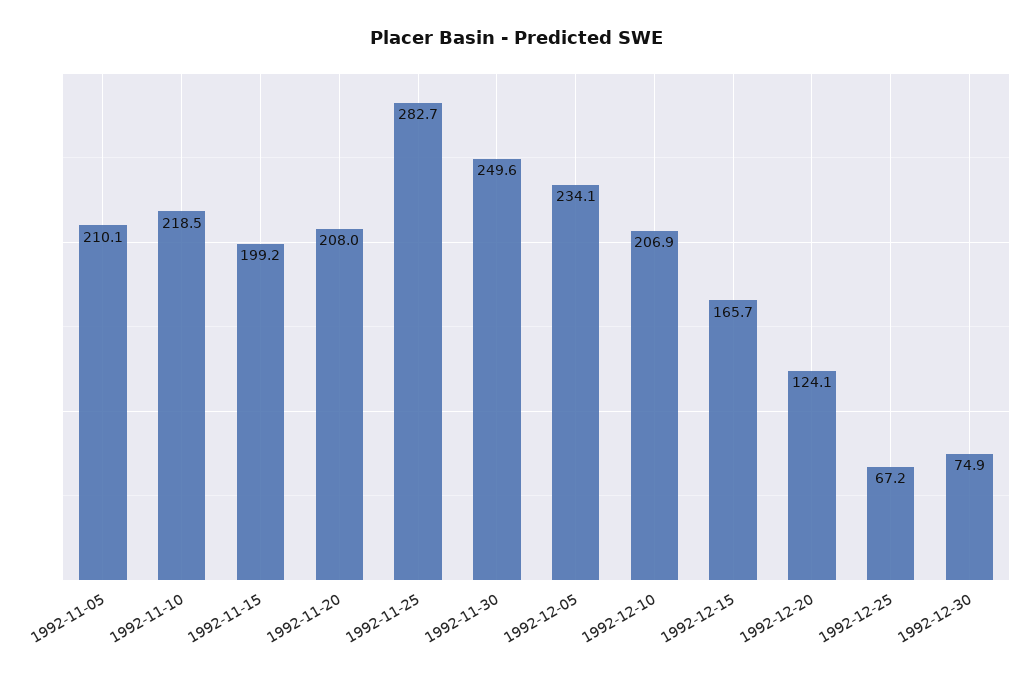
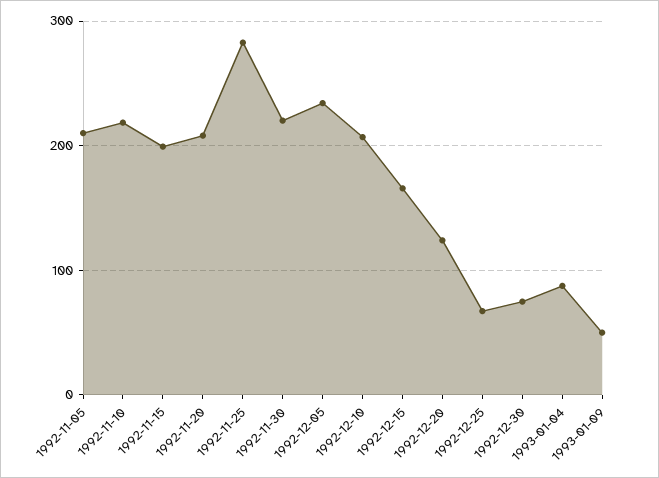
1992-11-30: 249.6 -> 220
1993-01-04: none -> 90
1993-01-09: none -> 50

